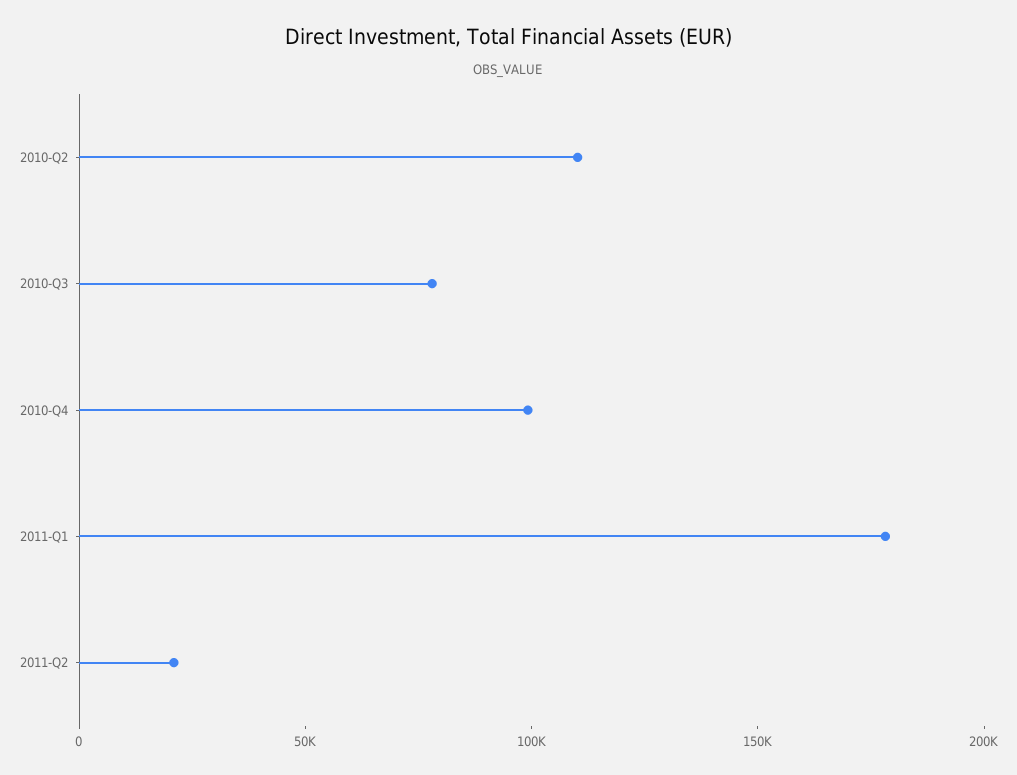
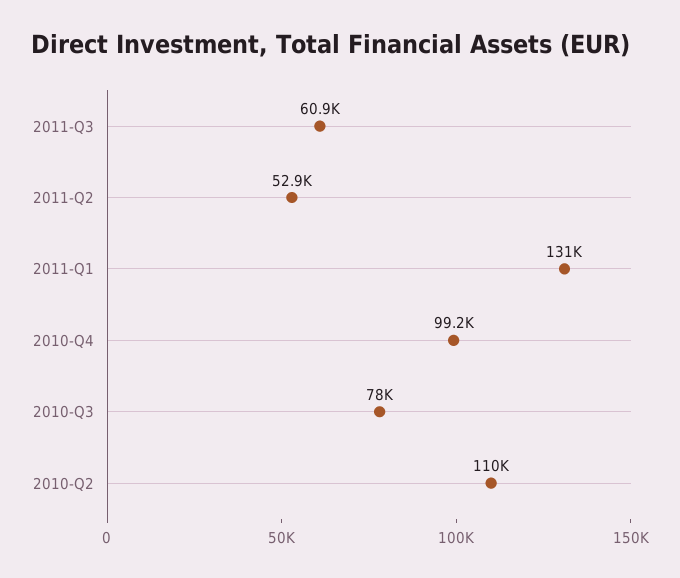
2011-Q1: 180000 -> 131000
2011-Q2: 20000 -> 52900
2011-Q3: none -> 60900

